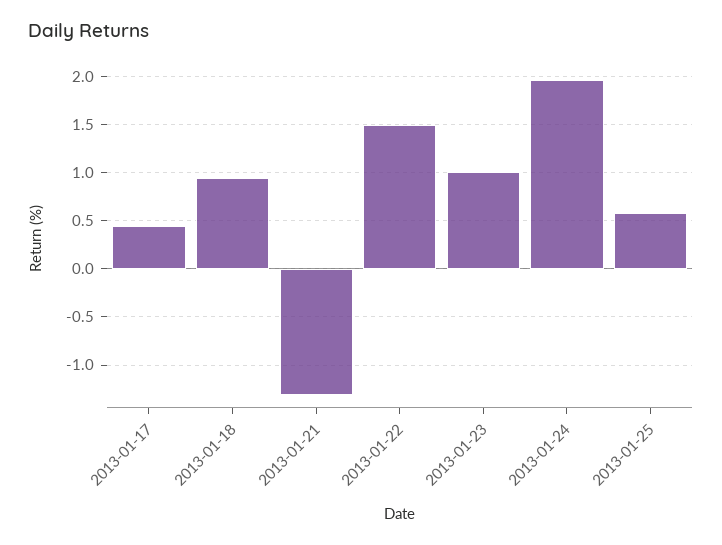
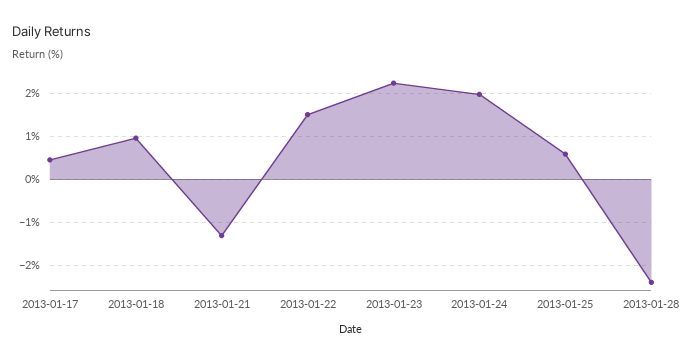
2013-01-23: 1 -> 2.2
2013-01-28: none -> -2.4

